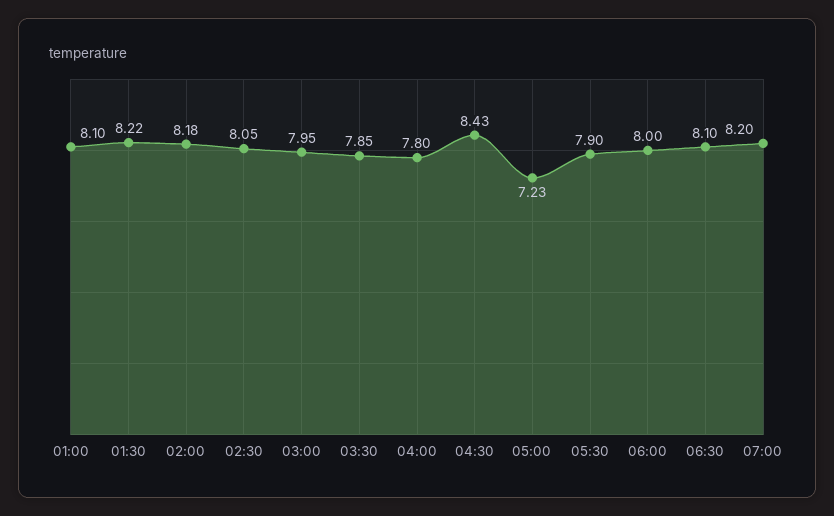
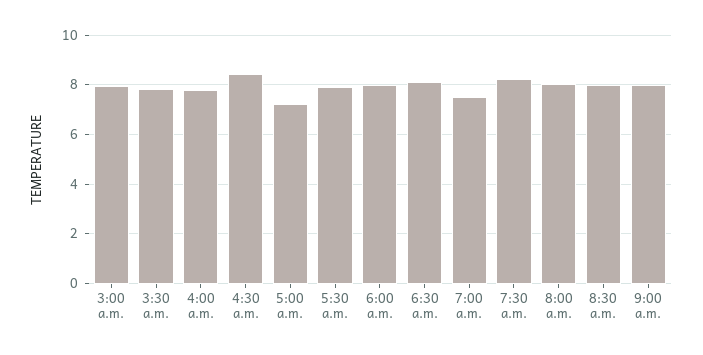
01:00: 8.1 -> none
01:30: 8.22 -> none
02:00: 8.18 -> none
02:30: 8.05 -> none
07:00: 8.2 -> 7.5
7:30 a.m.: none -> 8.25
8:00 a.m.: none -> 8
8:30 a.m.: none -> 8
9:00 a.m.: none -> 8

